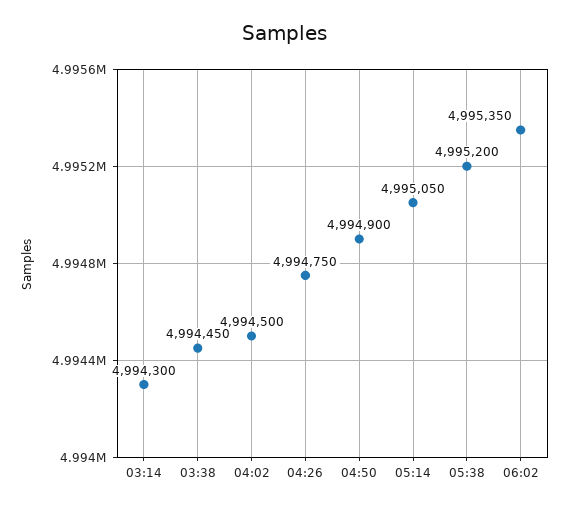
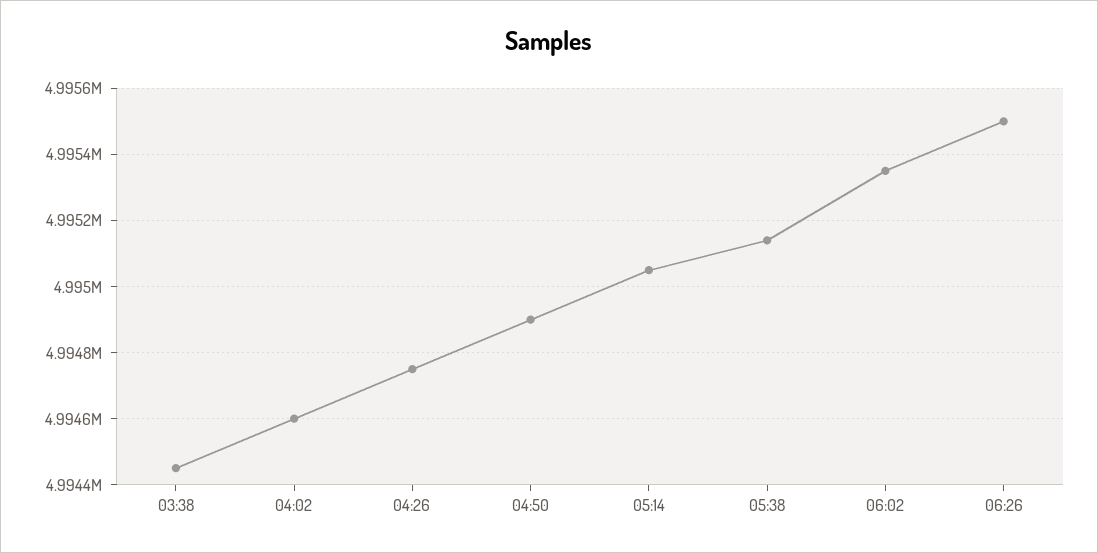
03:14: 4994300 -> none
04:02: 4994500 -> 4994600
05:38: 4995200 -> 4995140
06:26: none -> 4995500

